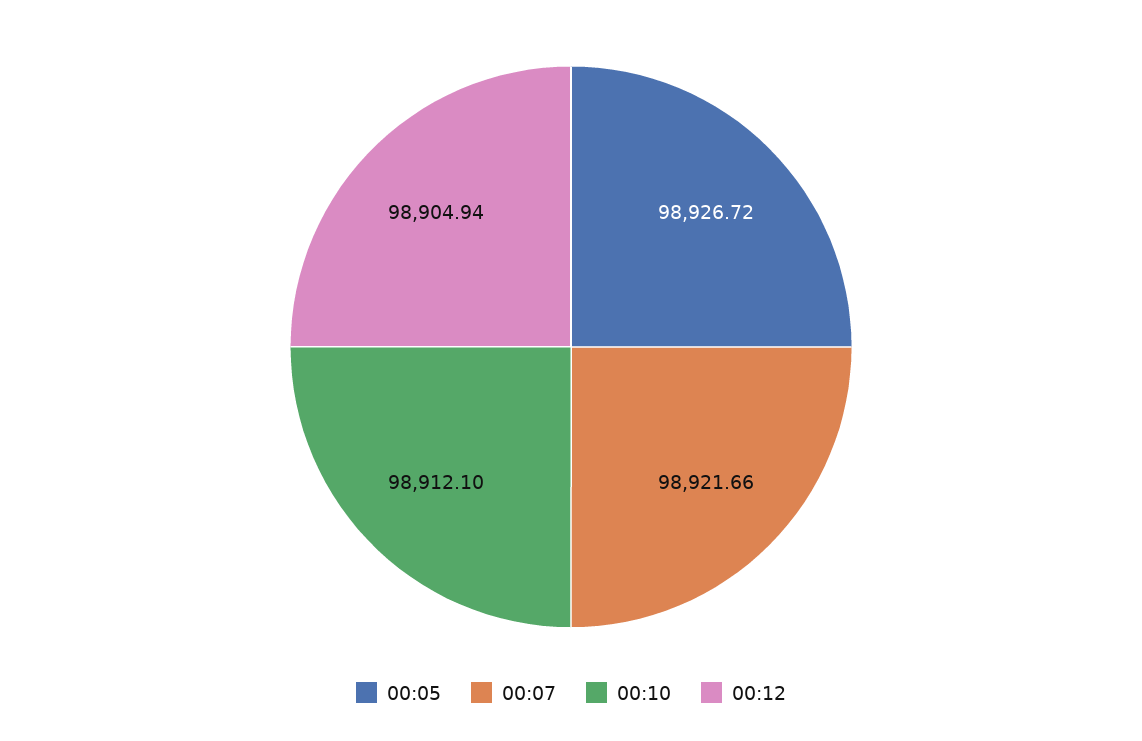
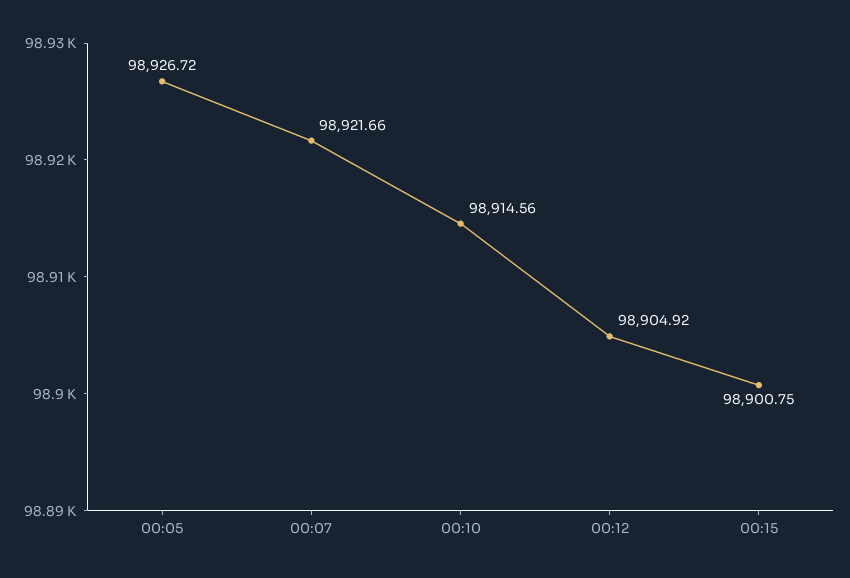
00:10: 98912.1 -> 98914.56
00:12: 98904.94 -> 98904.92
00:15: none -> 98900.75

